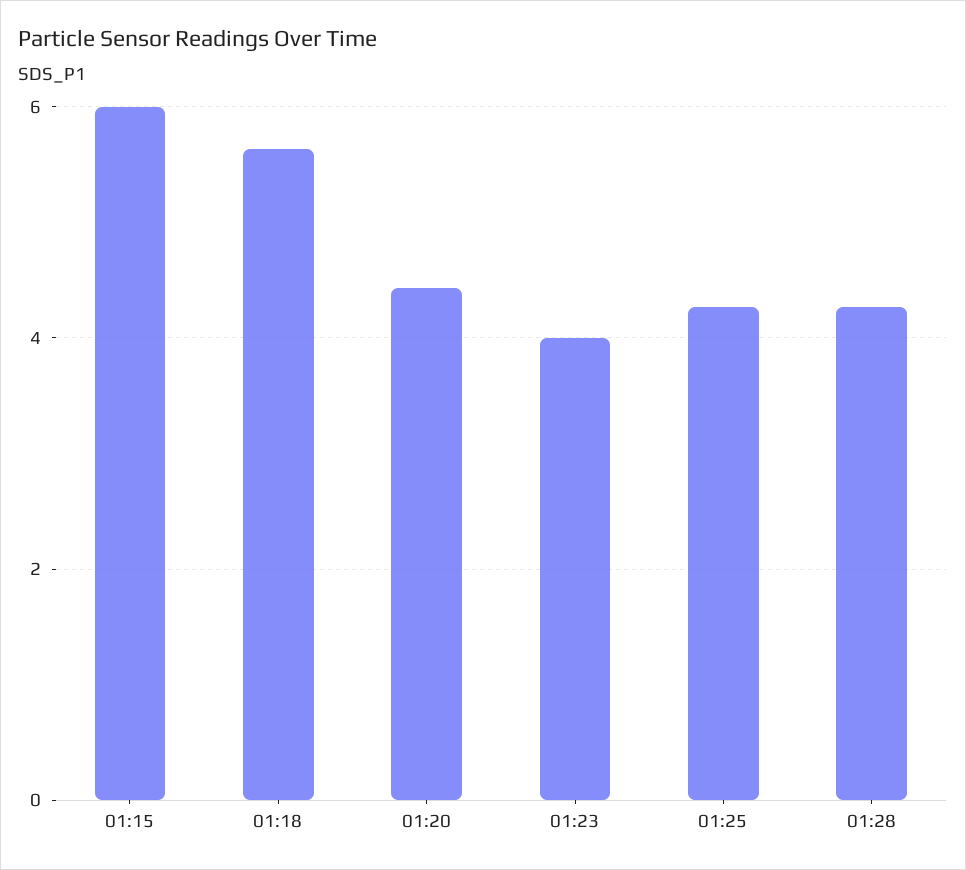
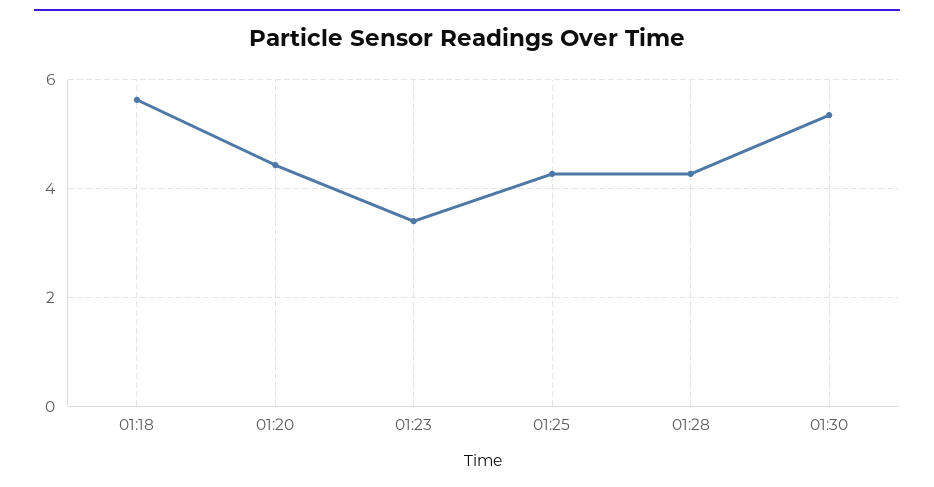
01:15: 6 -> none
01:23: 4 -> 3.4
01:30: none -> 5.4

